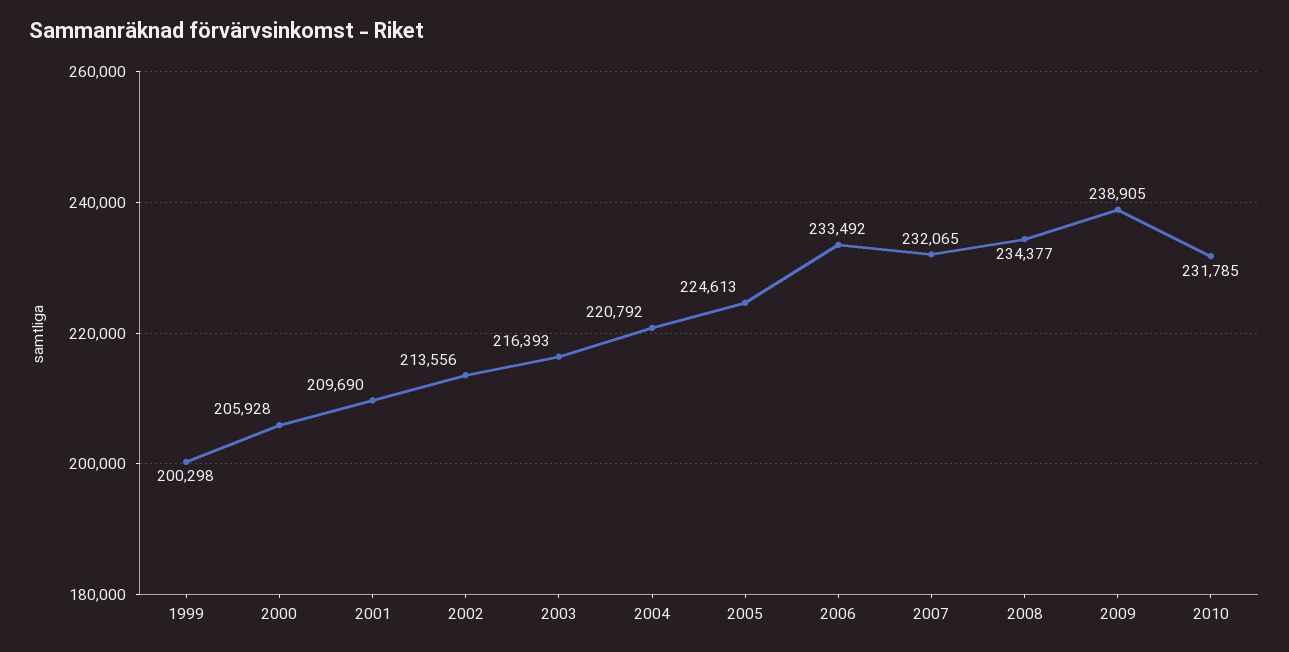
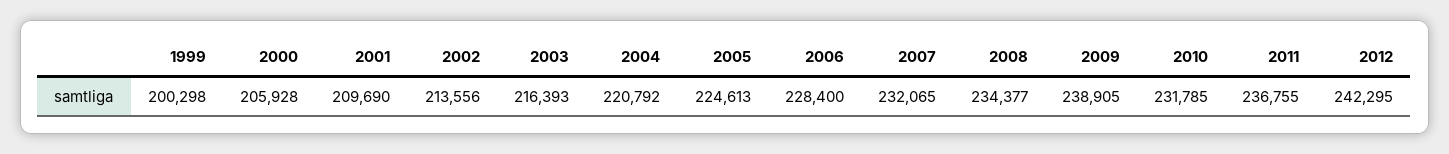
2006: 233492 -> 228400
2011: none -> 236755
2012: none -> 242295

